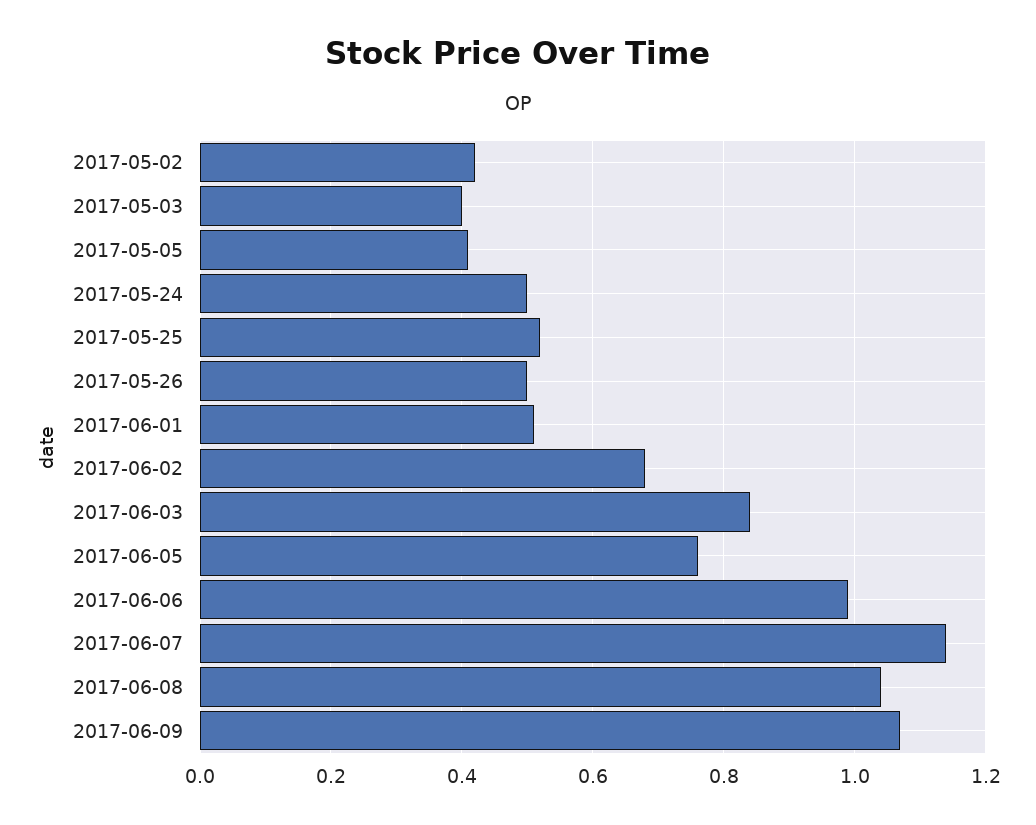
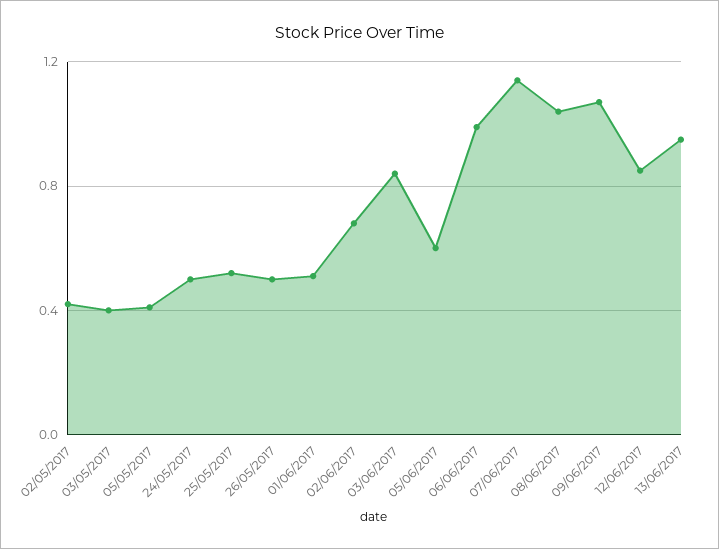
2017-06-05: 0.75 -> 0.6
12/06/2017: none -> 0.85
13/06/2017: none -> 0.95

